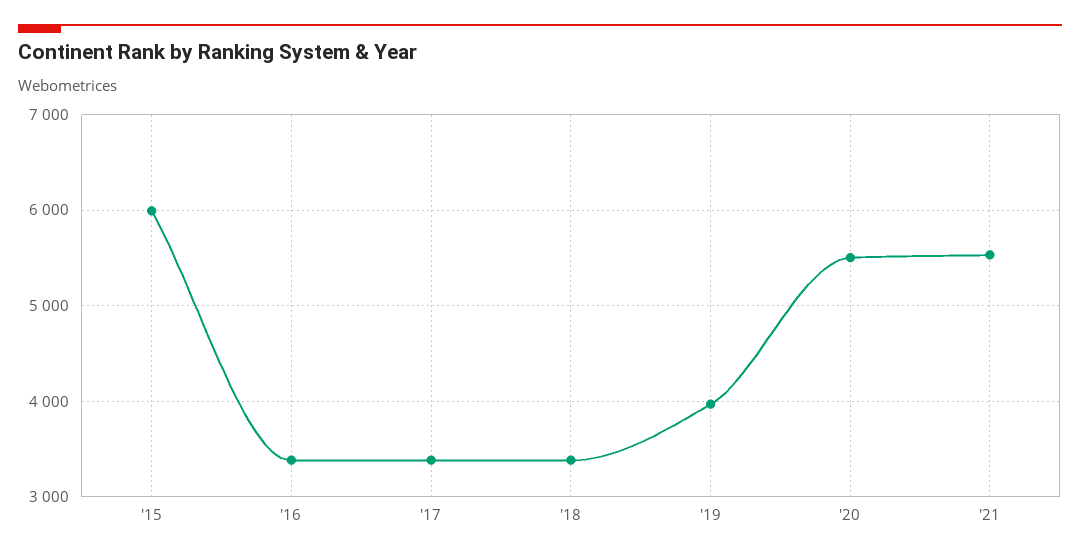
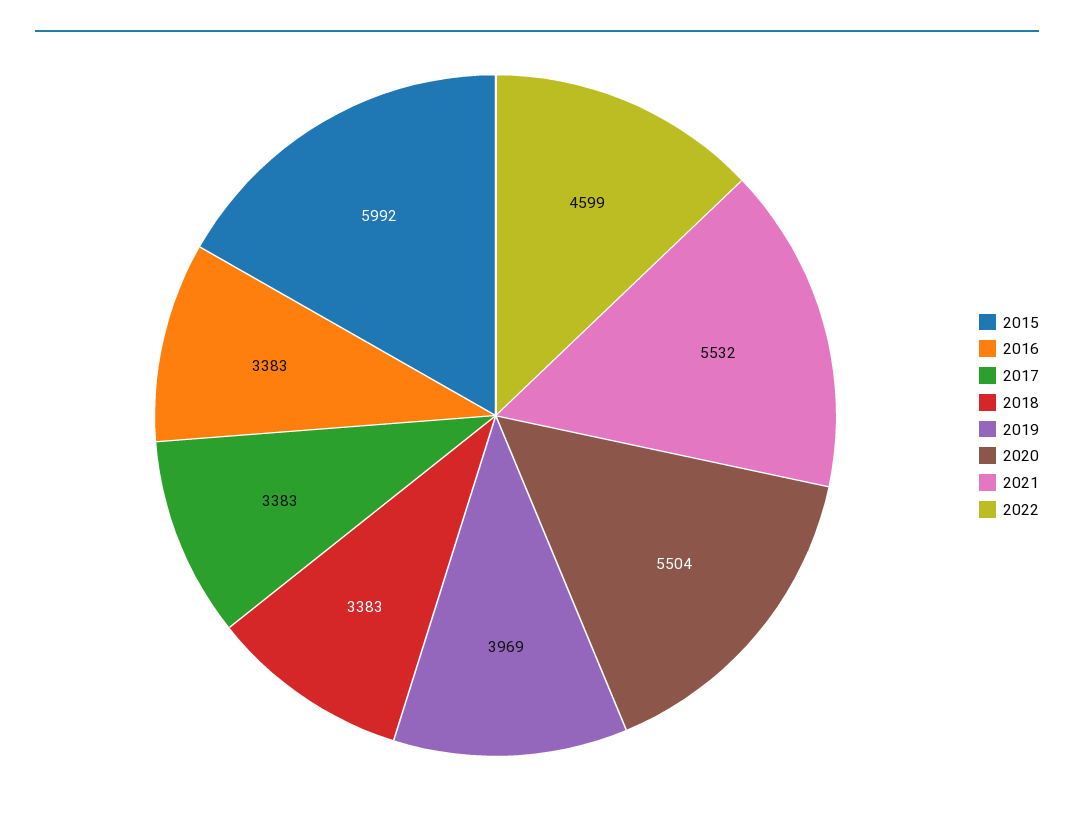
2022: none -> 4599

